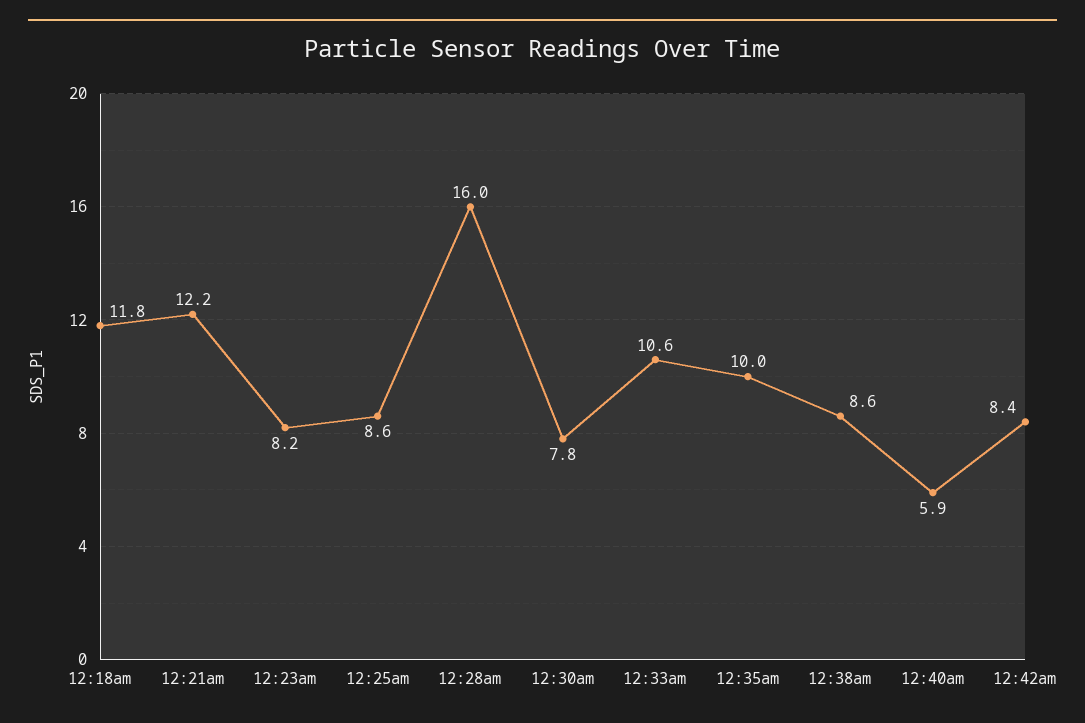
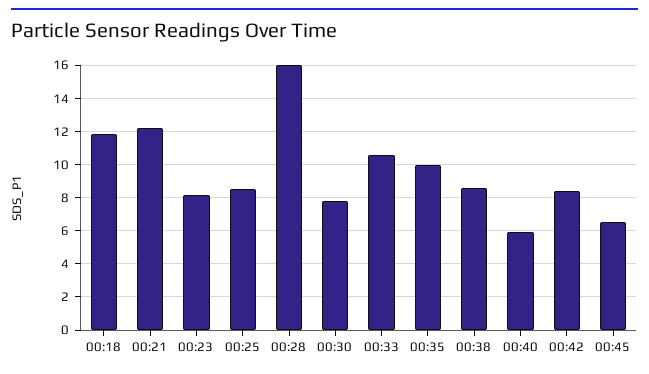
00:45: none -> 6.5

